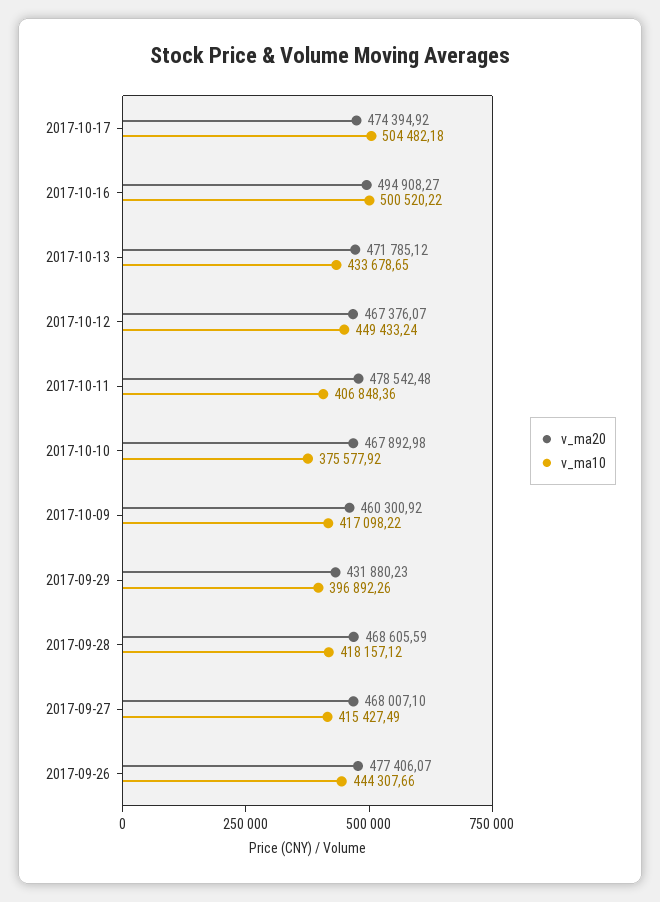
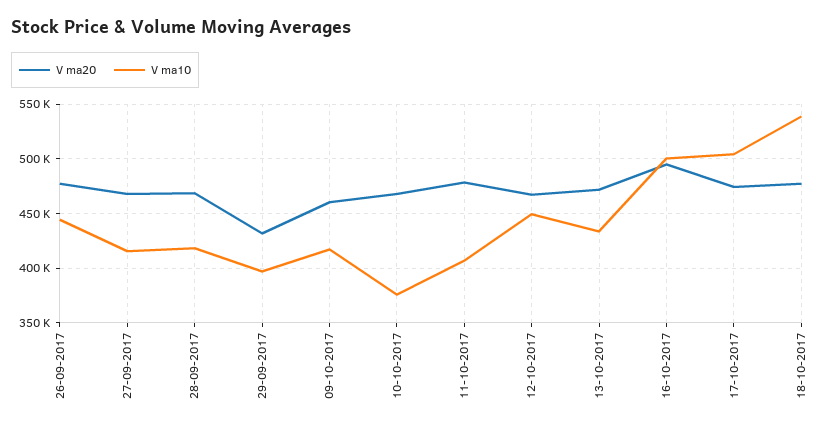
v_ma20, 18-10-2017: none -> 480000
v_ma10, 18-10-2017: none -> 540000

